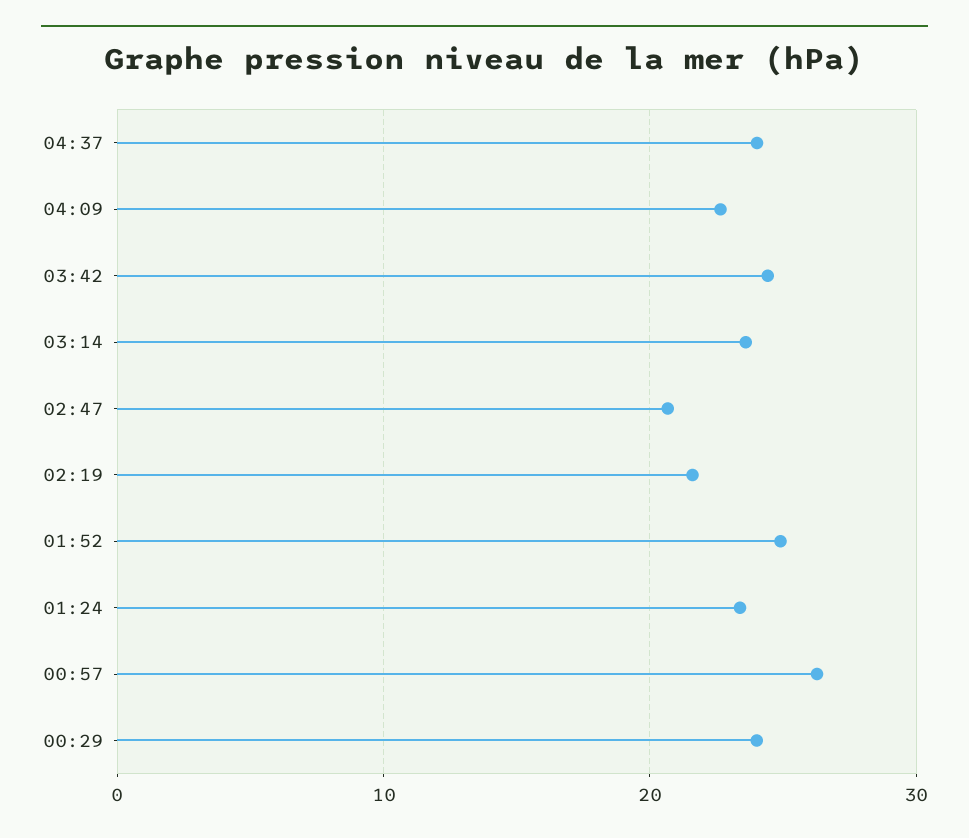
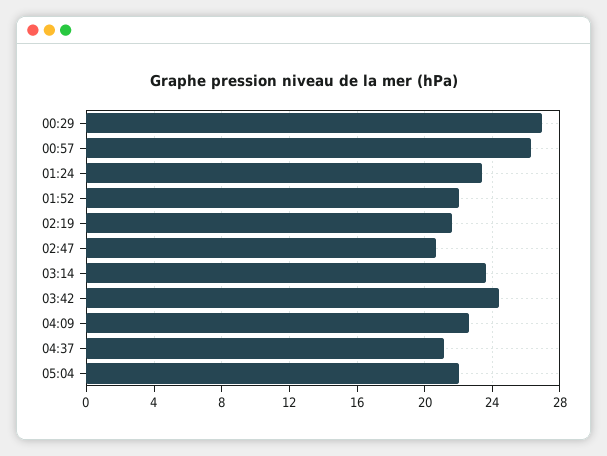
04:37: 24 -> 21
01:52: 25 -> 22
00:29: 24 -> 27
05:04: none -> 22

